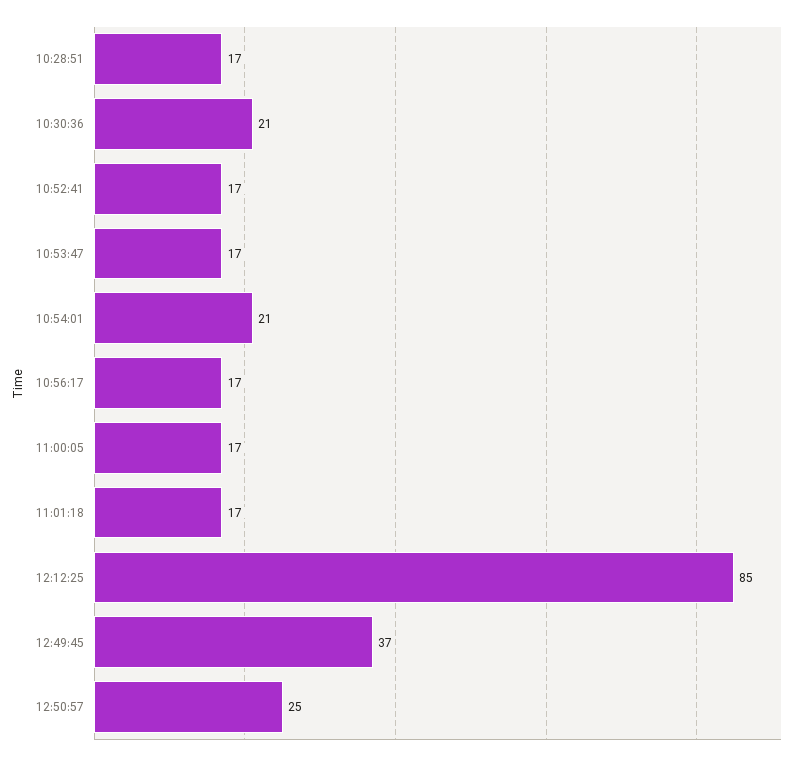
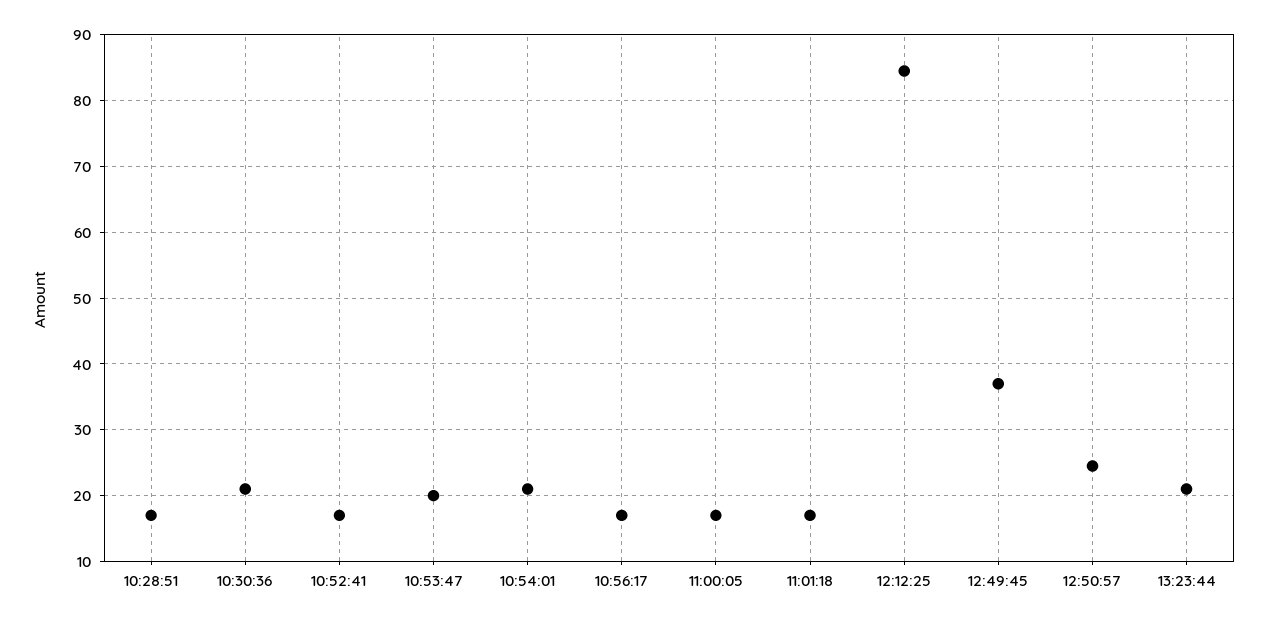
10:53:47: 17 -> 20
13:23:44: none -> 21

